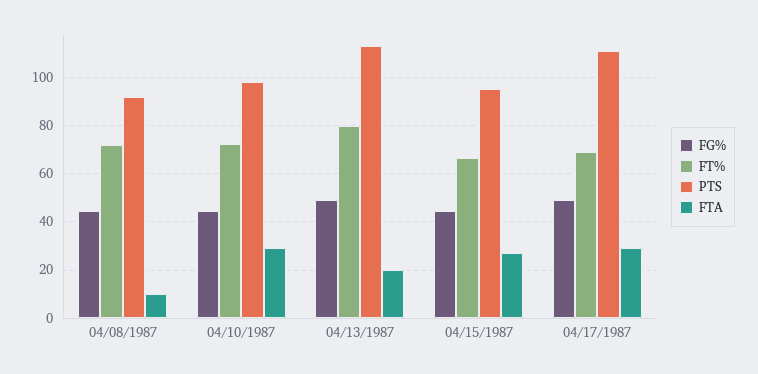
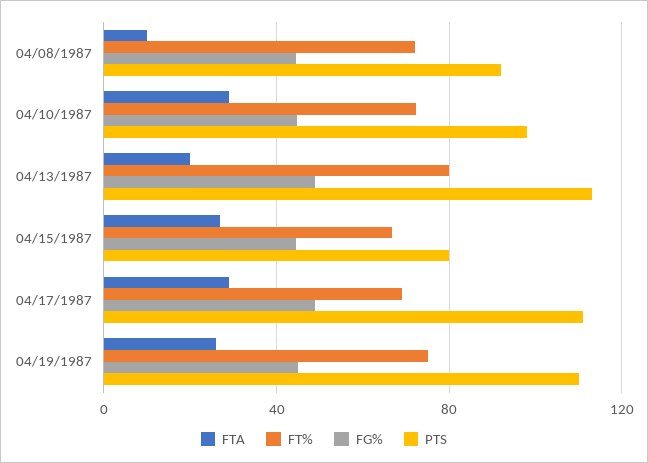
PTS, 04/15/1987: 95 -> 80
FTA, 04/19/1987: none -> 25
FT%, 04/19/1987: none -> 75
FG%, 04/19/1987: none -> 45
PTS, 04/19/1987: none -> 110

